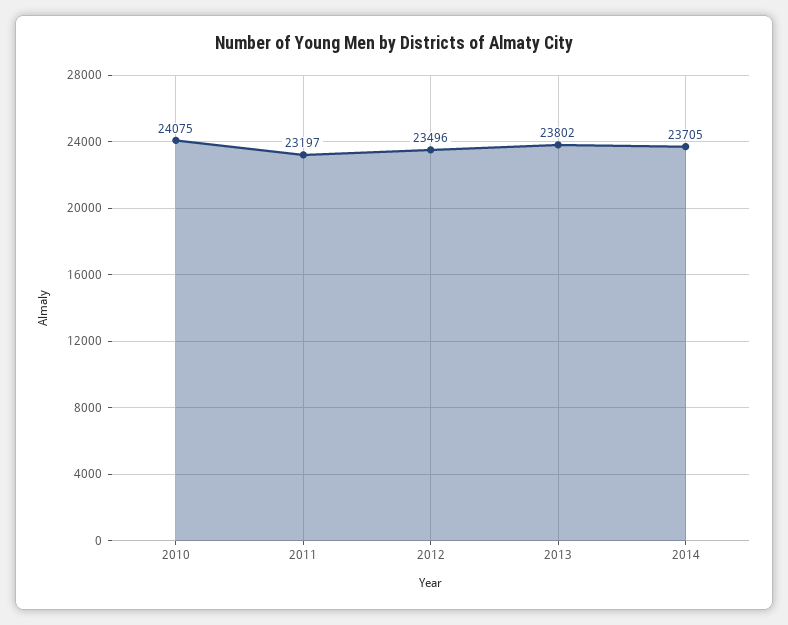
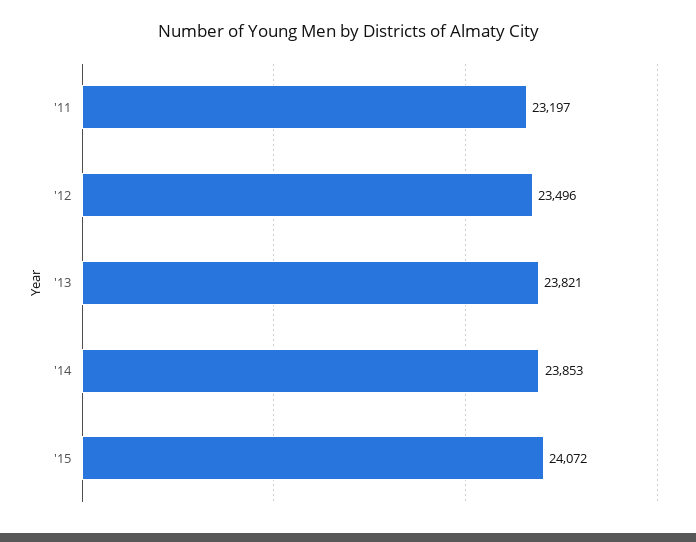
2010: 24075 -> none
2013: 23802 -> 23821
2014: 23705 -> 23853
'15: none -> 24072

